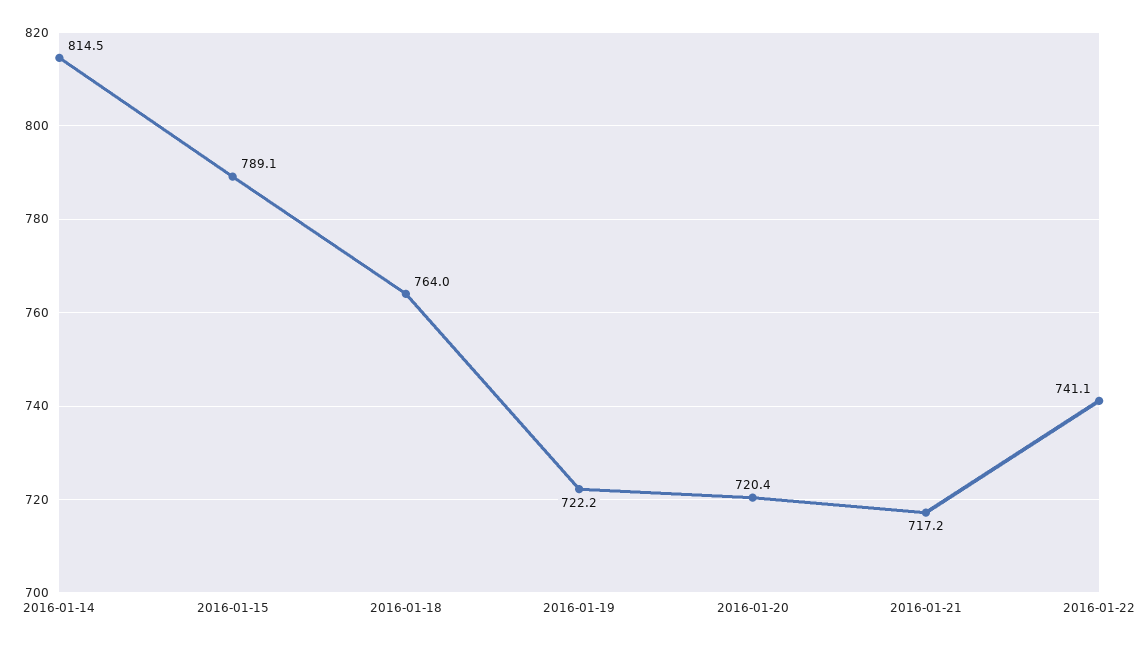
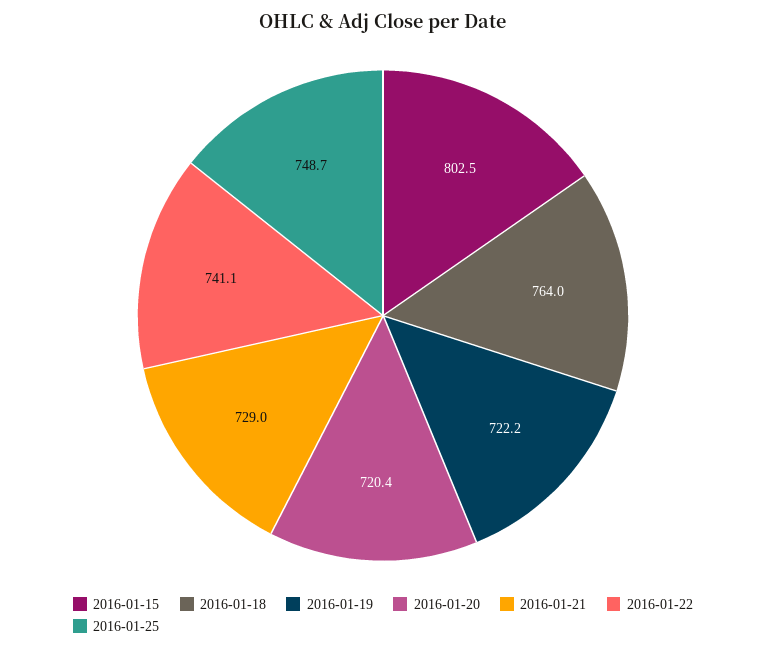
2016-01-14: 814.5 -> none
2016-01-15: 789.1 -> 802.5
2016-01-21: 717.2 -> 729
2016-01-25: none -> 748.7

